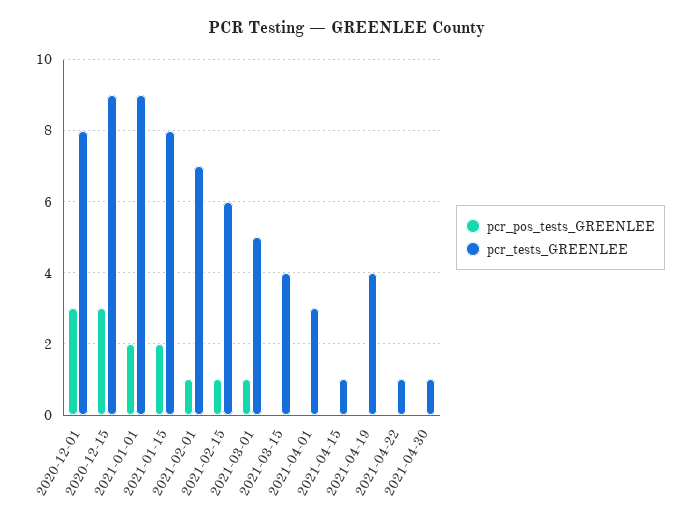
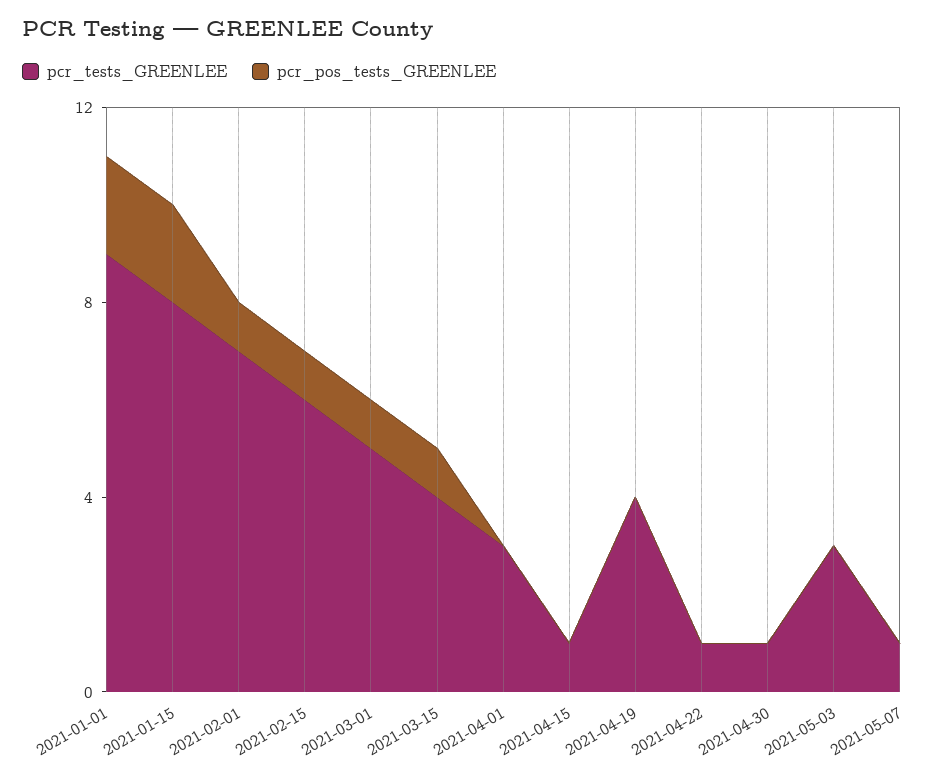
pcr_pos_tests_GREENLEE, 2020-12-01: 3 -> none
pcr_tests_GREENLEE, 2020-12-01: 8 -> none
pcr_pos_tests_GREENLEE, 2020-12-15: 3 -> none
pcr_tests_GREENLEE, 2020-12-15: 9 -> none
pcr_pos_tests_GREENLEE, 2021-03-15: 0 -> 1
pcr_tests_GREENLEE, 2021-05-03: none -> 3
pcr_pos_tests_GREENLEE, 2021-05-03: none -> 0
pcr_tests_GREENLEE, 2021-05-07: none -> 1
pcr_pos_tests_GREENLEE, 2021-05-07: none -> 0

